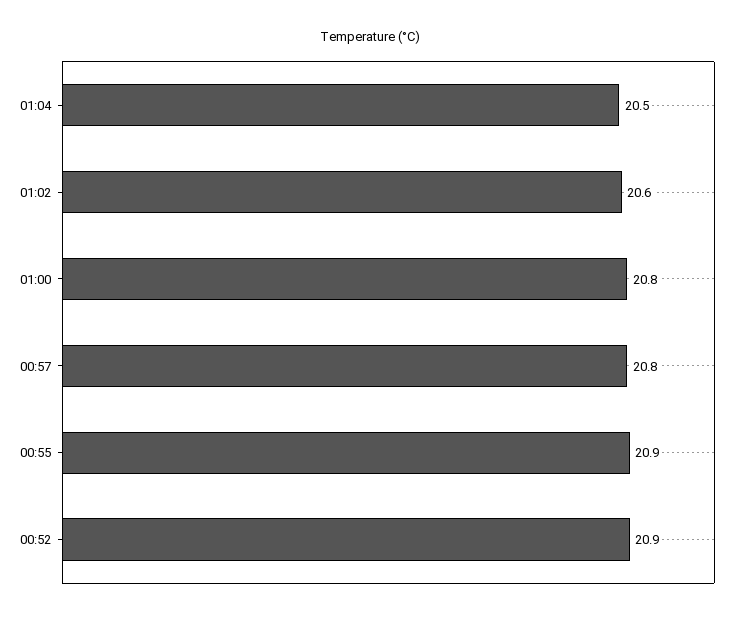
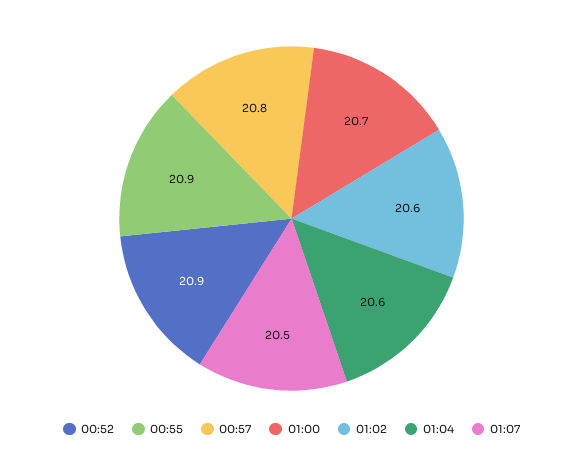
01:04: 20.5 -> 20.6
01:00: 20.8 -> 20.7
01:07: none -> 20.5

